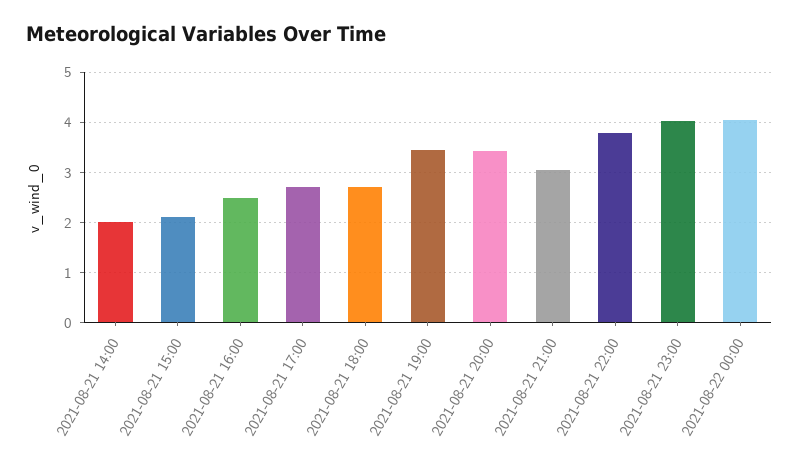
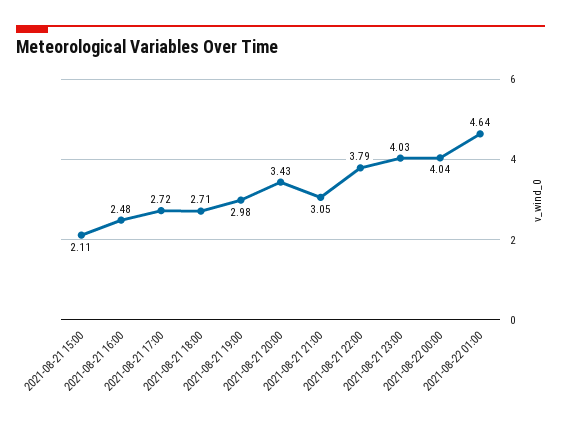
2021-08-21 14:00: 2 -> none
2021-08-21 19:00: 3.4 -> 2.98
2021-08-22 01:00: none -> 4.64

